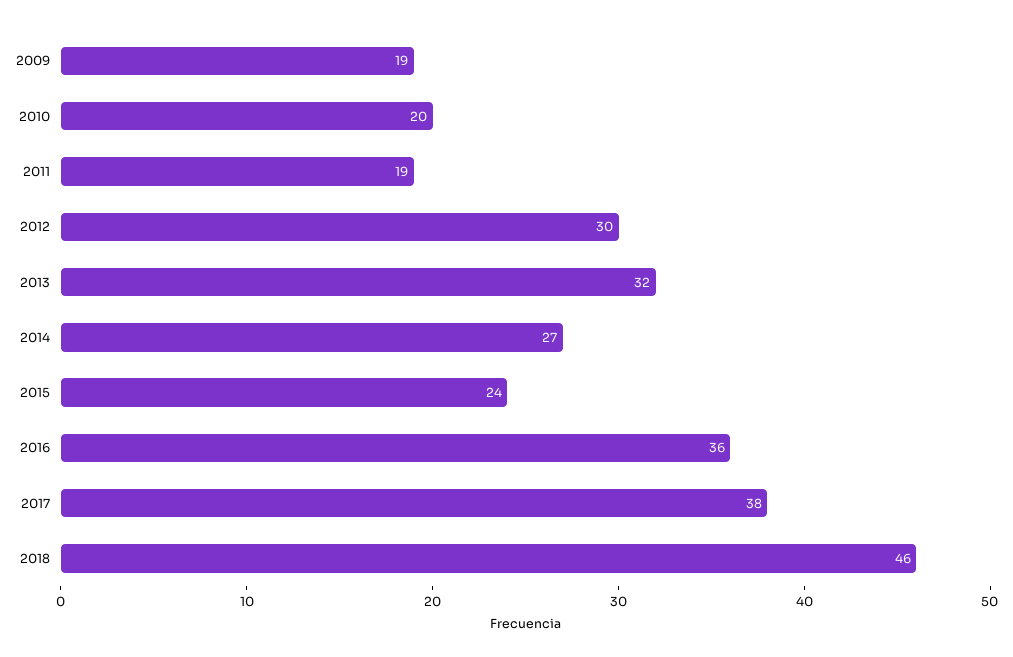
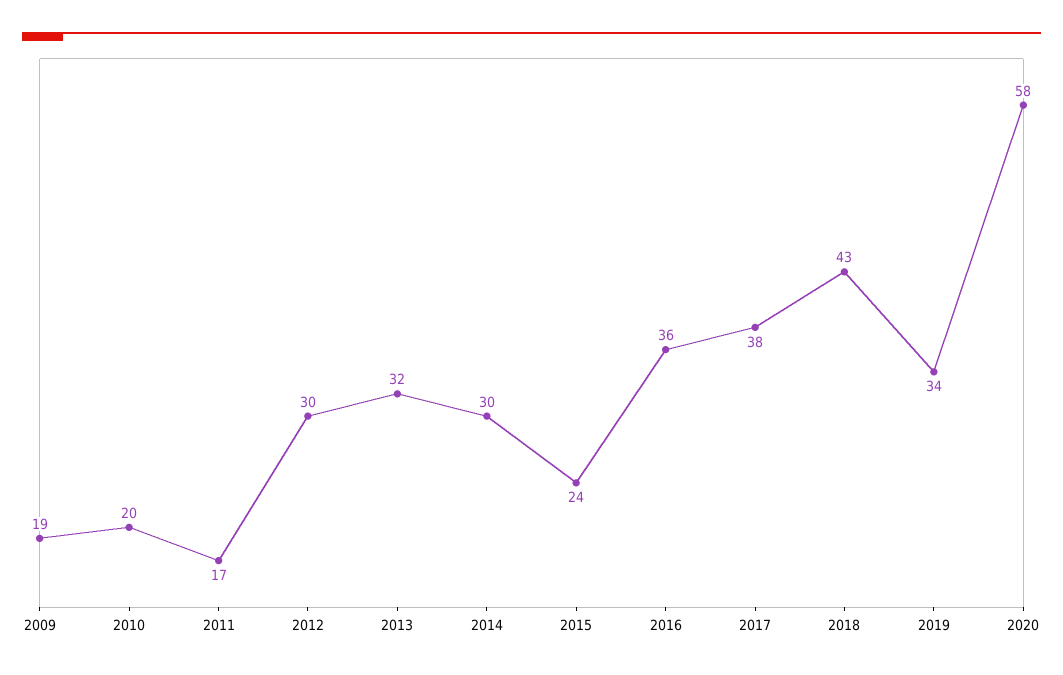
2011: 19 -> 17
2014: 27 -> 30
2018: 46 -> 43
2019: none -> 34
2020: none -> 58

